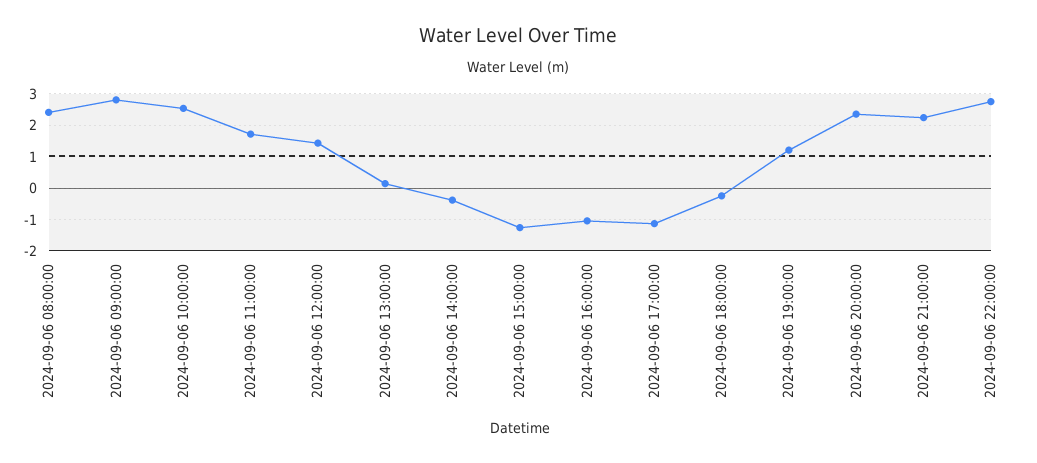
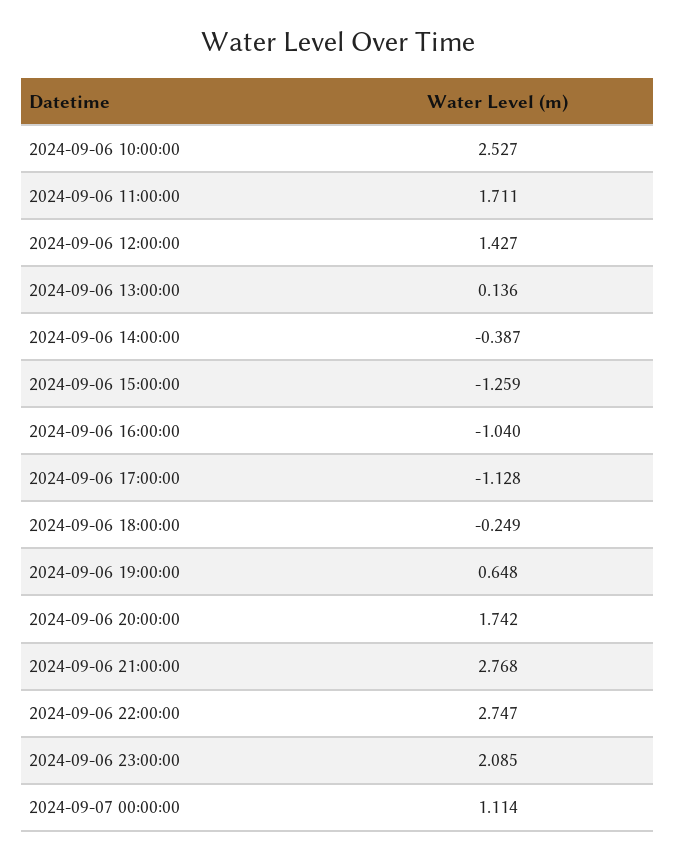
2024-09-06 08:00:00: 2.4 -> none
2024-09-06 09:00:00: 2.8 -> none
2024-09-06 19:00:00: 1.2 -> 0.648
2024-09-06 20:00:00: 2.4 -> 1.742
2024-09-06 21:00:00: 2.2 -> 2.768
2024-09-06 23:00:00: none -> 2.085
2024-09-07 00:00:00: none -> 1.114

